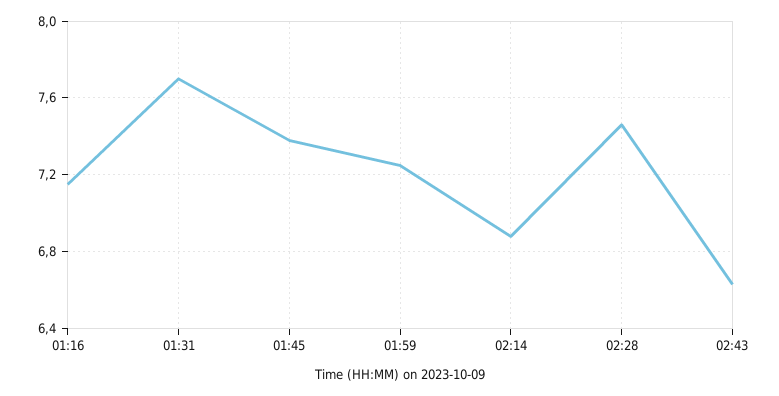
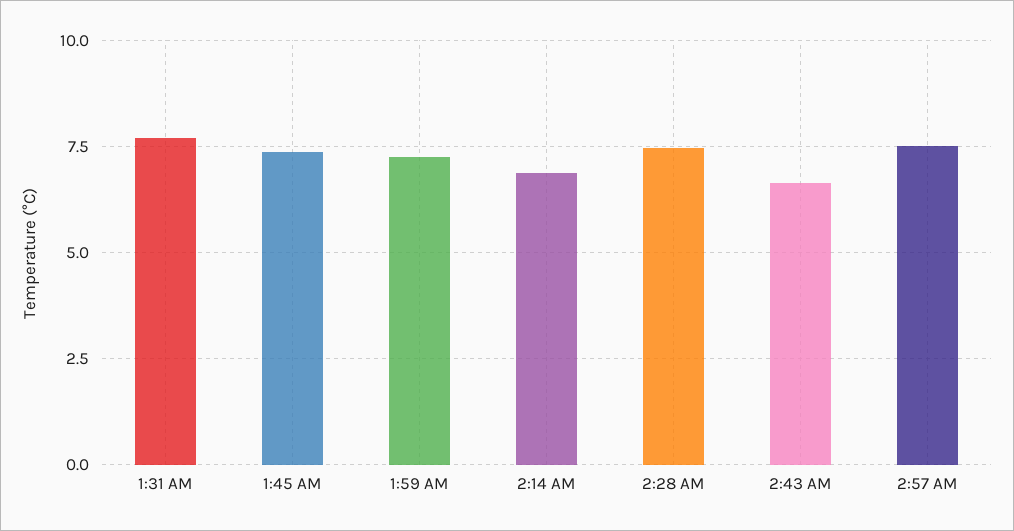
01:16: 7.15 -> none
2:57 AM: none -> 7.5

